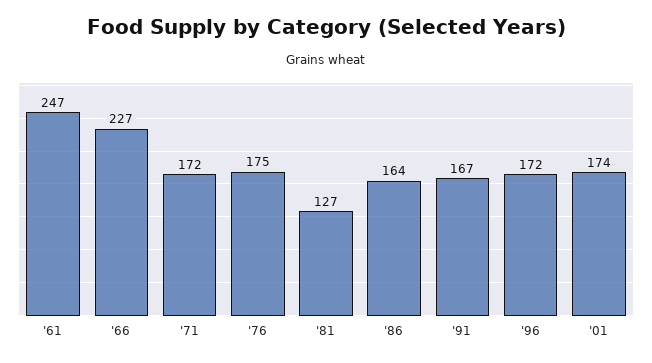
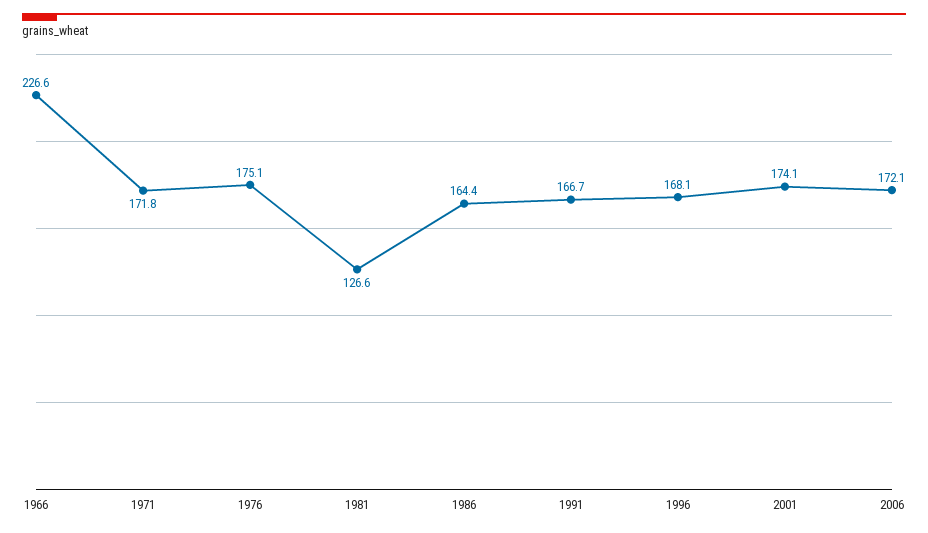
'61: 247 -> none
'96: 172 -> 168.1
2006: none -> 172.1

